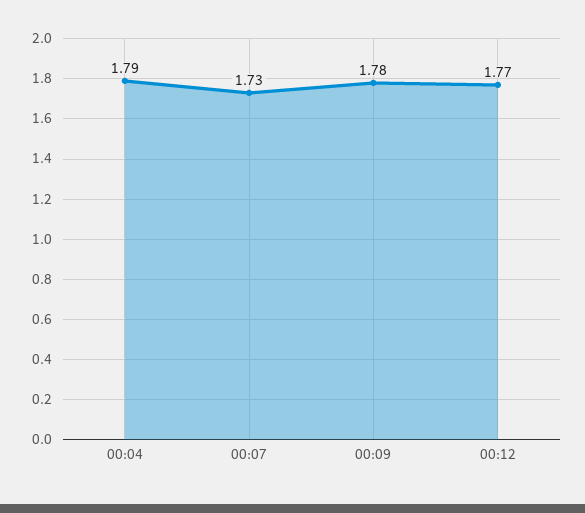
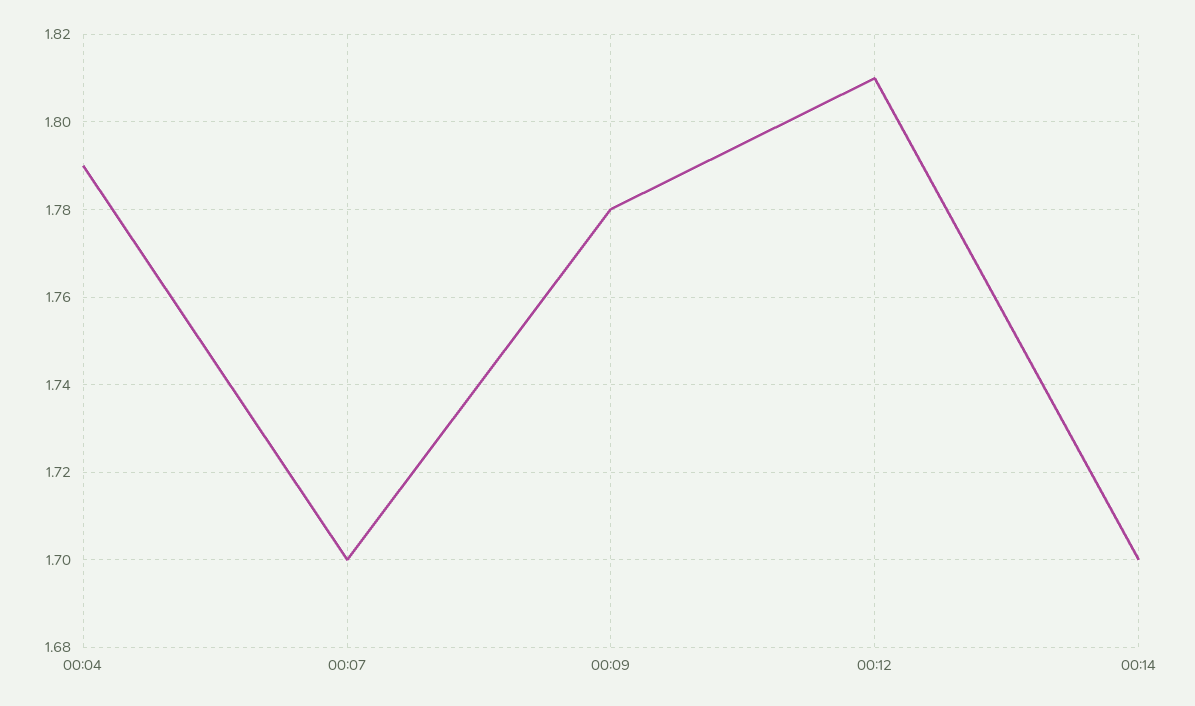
00:07: 1.73 -> 1.7
00:12: 1.77 -> 1.81
00:14: none -> 1.7

